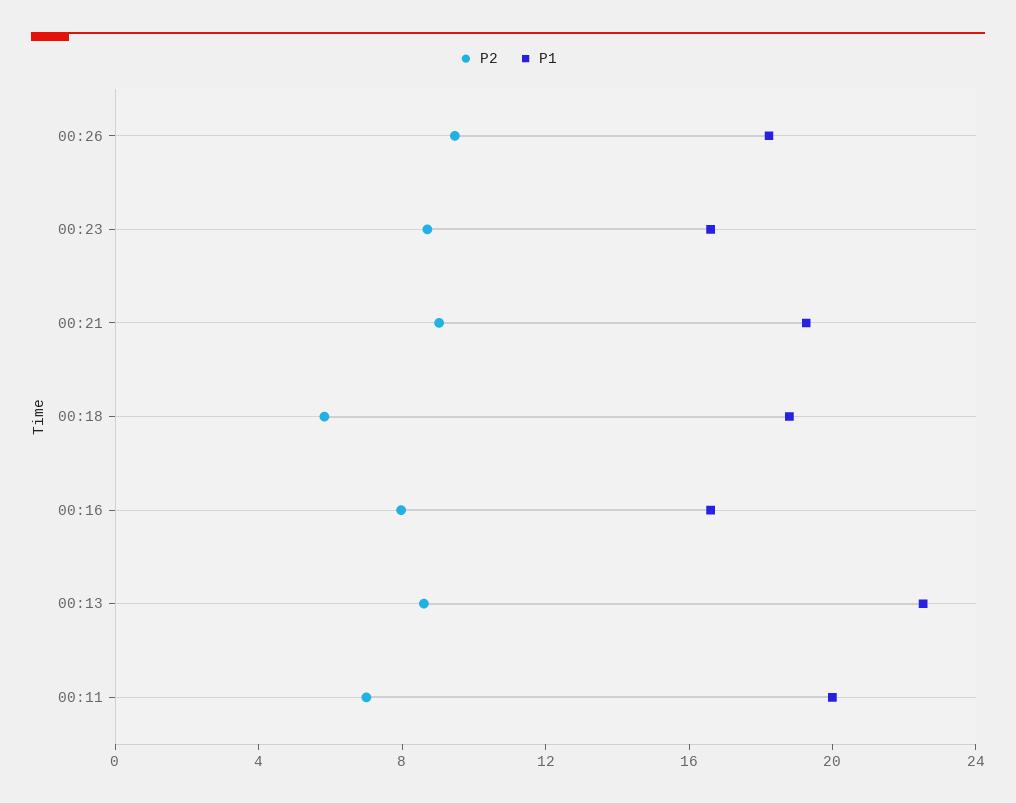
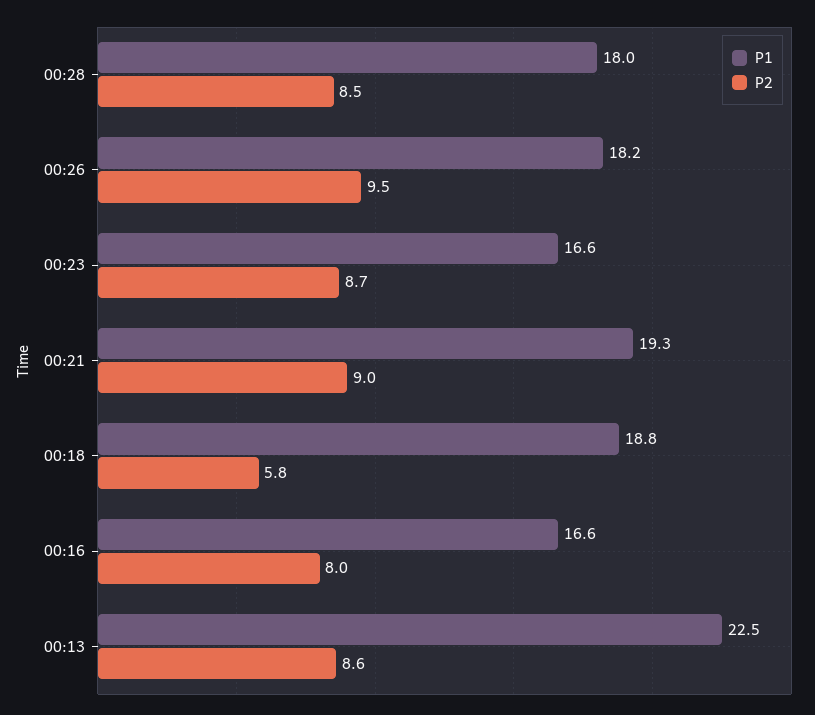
P2, 00:11: 7 -> none
P1, 00:11: 20 -> none
P1, 00:28: none -> 18
P2, 00:28: none -> 8.5

